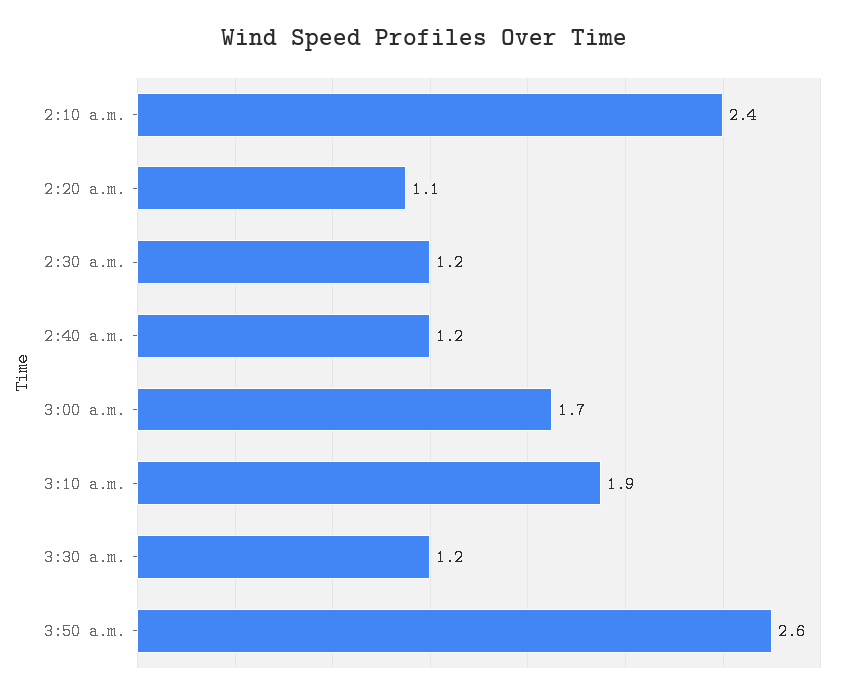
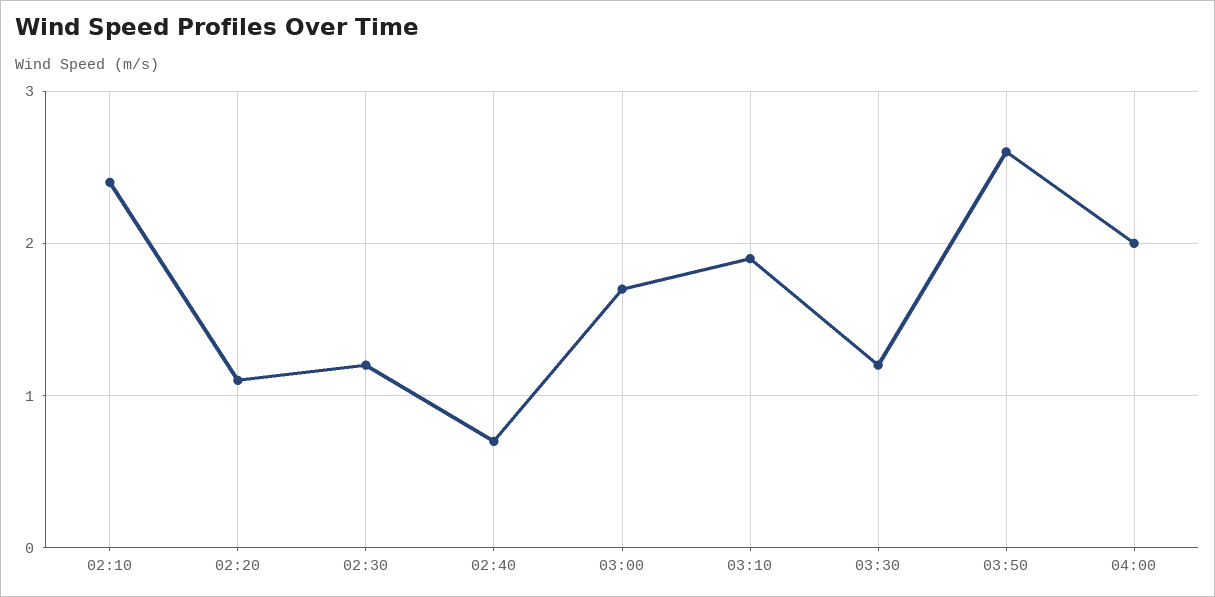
2:40 a.m.: 1.2 -> 0.7
04:00: none -> 2

